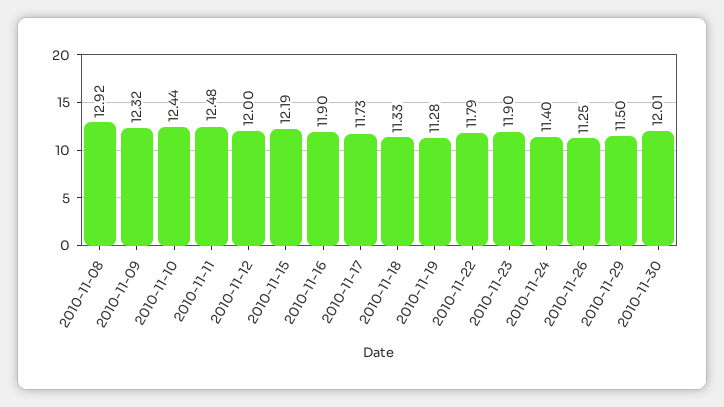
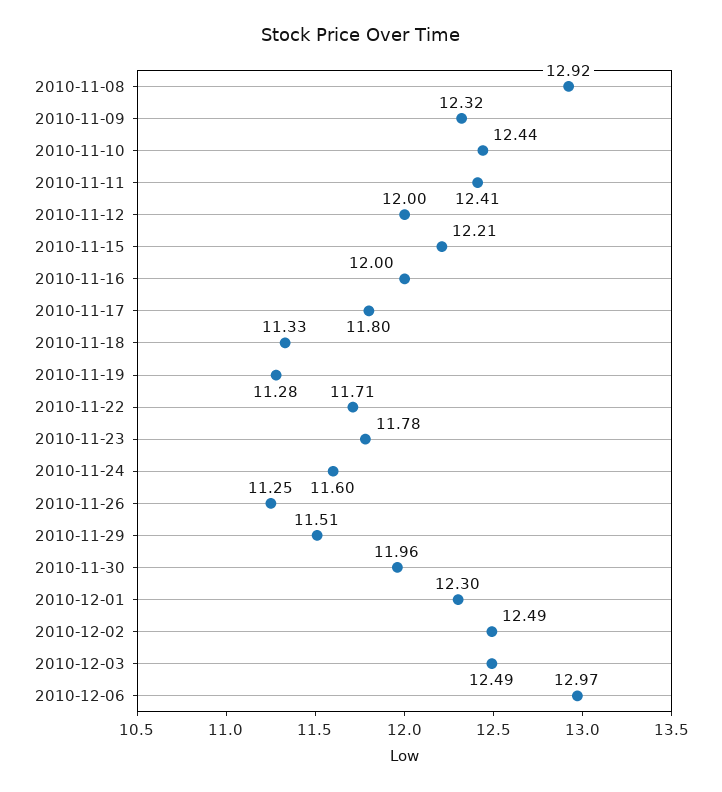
2010-11-11: 12.48 -> 12.41
2010-11-15: 12.19 -> 12.21
2010-11-16: 11.9 -> 12
2010-11-17: 11.73 -> 11.8
2010-11-22: 11.79 -> 11.71
2010-11-23: 11.9 -> 11.78
2010-11-24: 11.4 -> 11.6
2010-11-29: 11.5 -> 11.51
2010-11-30: 12.01 -> 11.96
2010-12-01: none -> 12.3
2010-12-02: none -> 12.49
2010-12-03: none -> 12.49
2010-12-06: none -> 12.97

